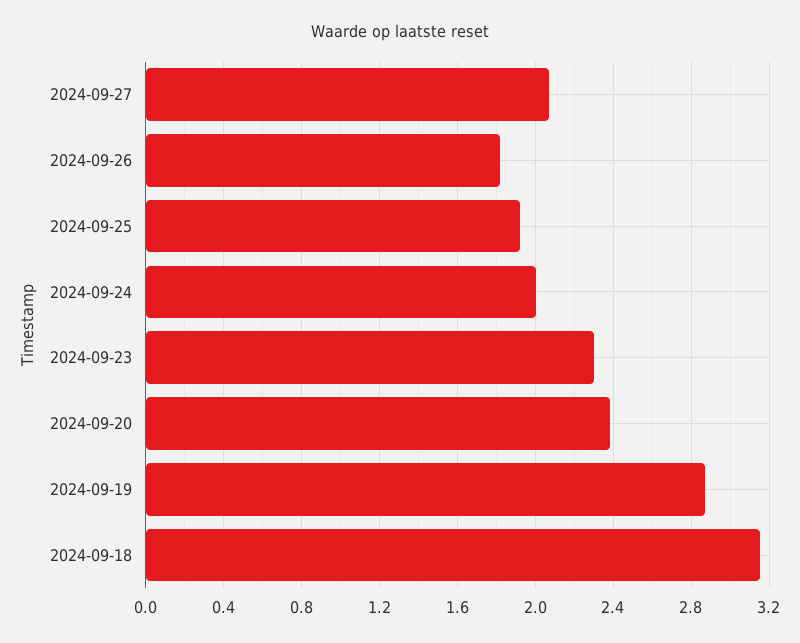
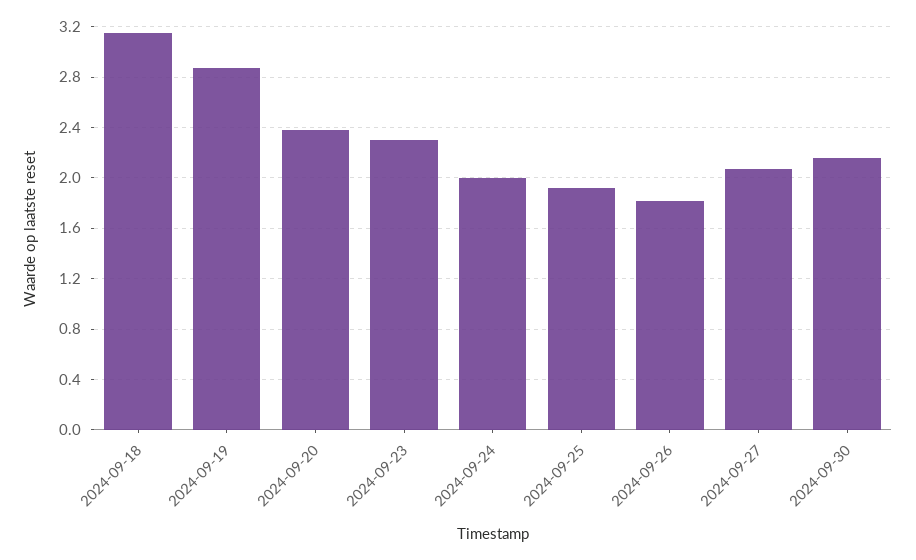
2024-09-30: none -> 2.15

